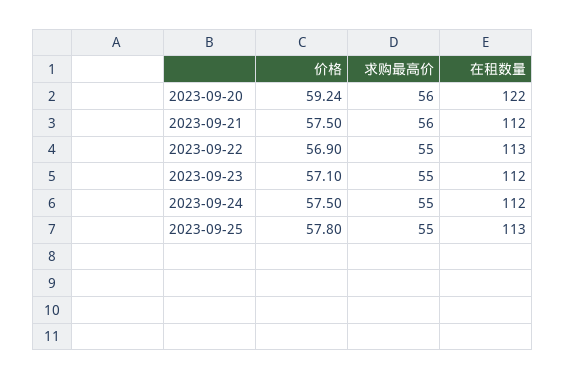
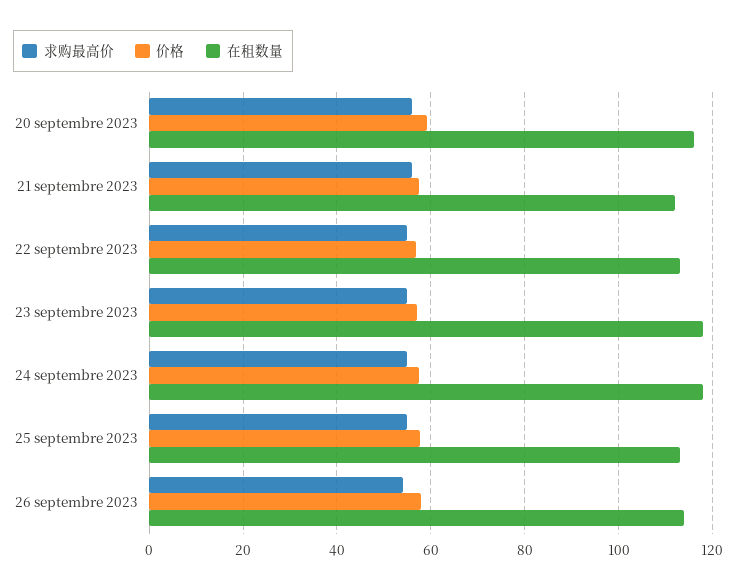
在租数量, 2023-09-20: 122 -> 116
在租数量, 2023-09-23: 112 -> 118
在租数量, 2023-09-24: 112 -> 118
求购最高价, 26 septembre 2023: none -> 54
价格, 26 septembre 2023: none -> 58
在租数量, 26 septembre 2023: none -> 114

